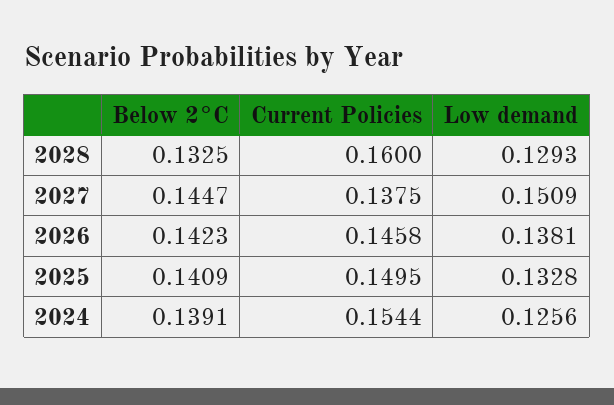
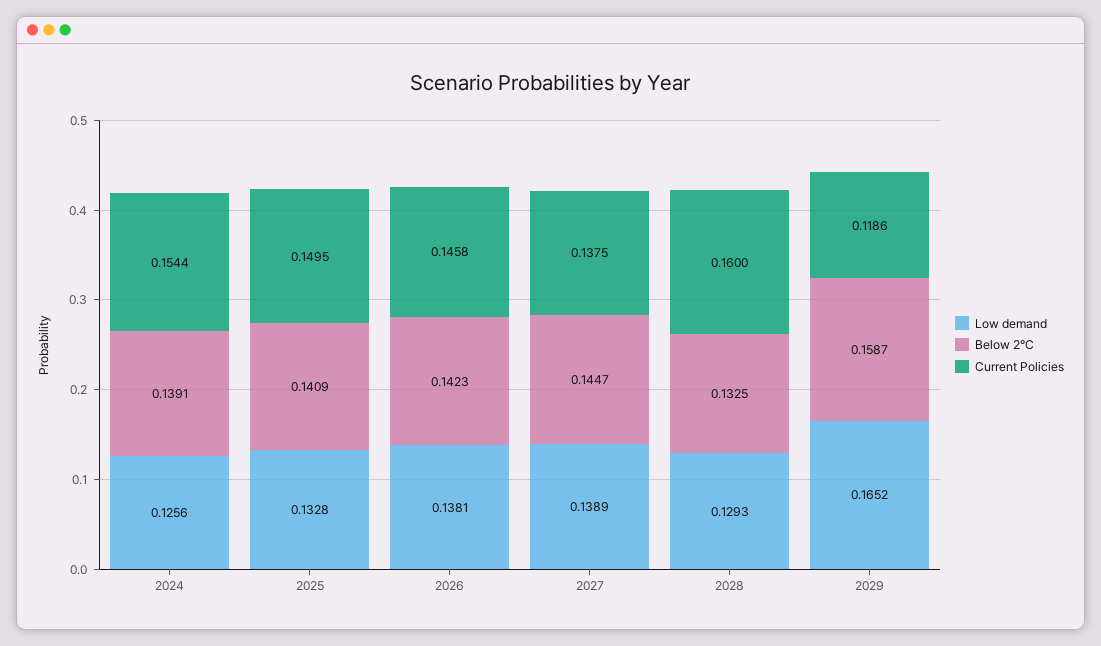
Low demand, 2027: 0.1509 -> 0.1389
Low demand, 2029: none -> 0.1652
Below 2°C, 2029: none -> 0.1587
Current Policies, 2029: none -> 0.1186

